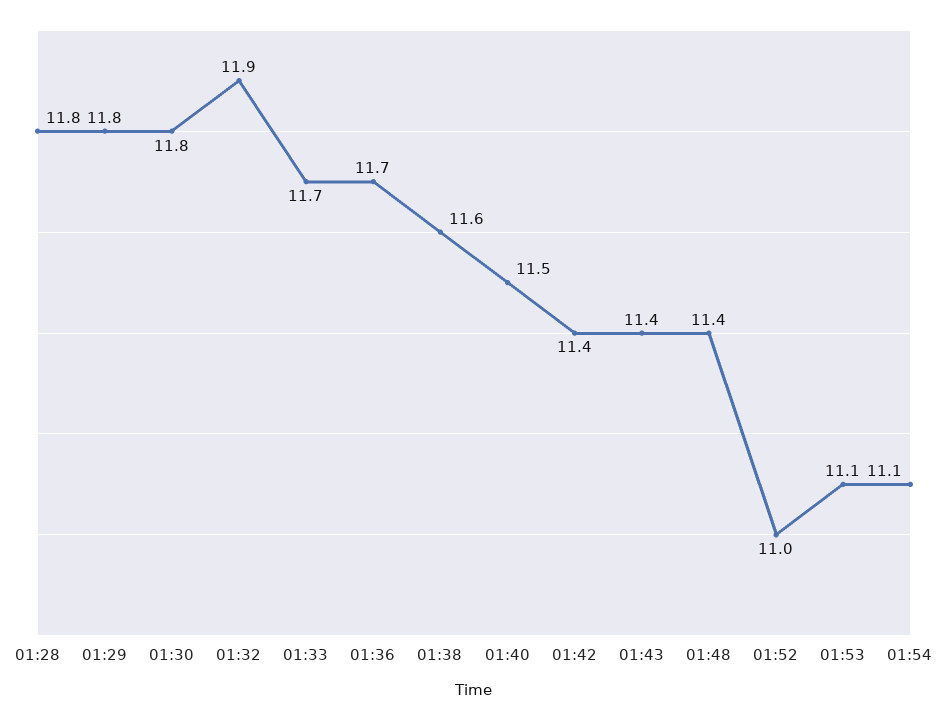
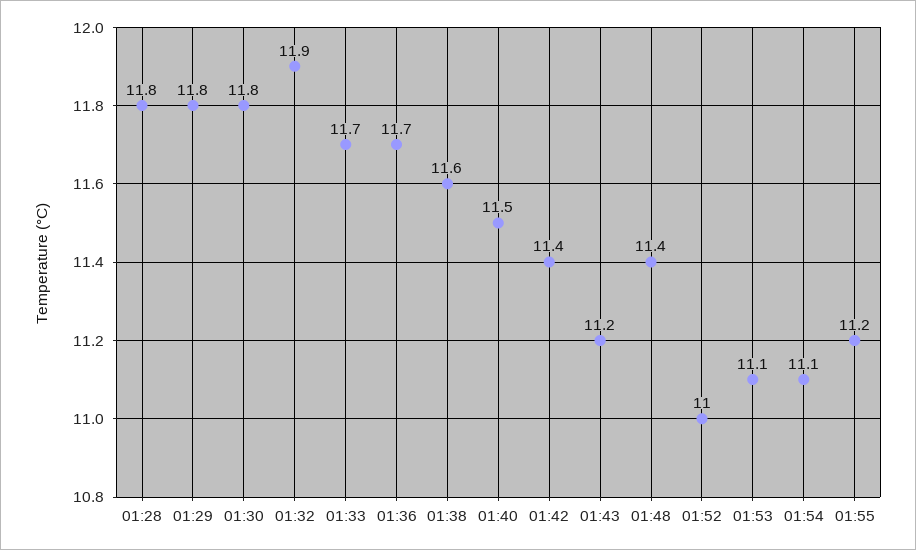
01:43: 11.4 -> 11.2
01:55: none -> 11.2

